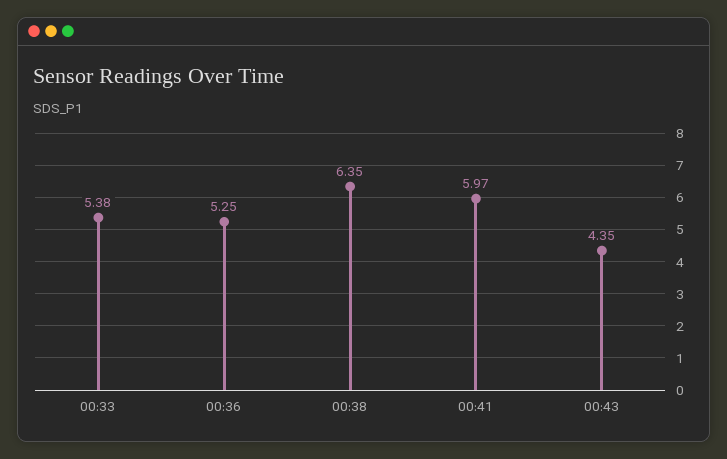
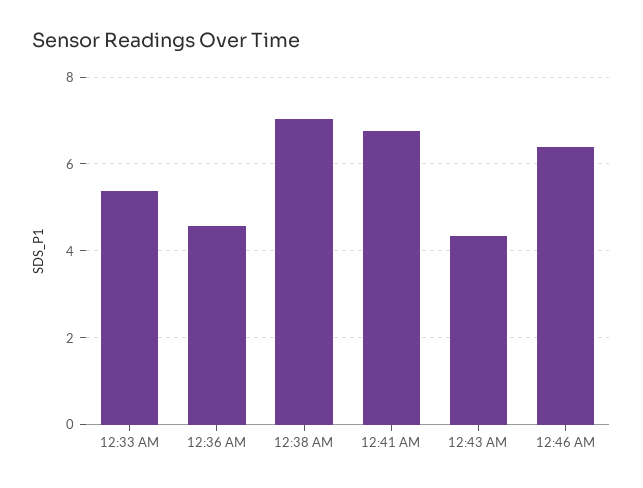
00:36: 5.25 -> 4.6
00:38: 6.35 -> 7
00:41: 5.97 -> 6.8
12:46 AM: none -> 6.4

